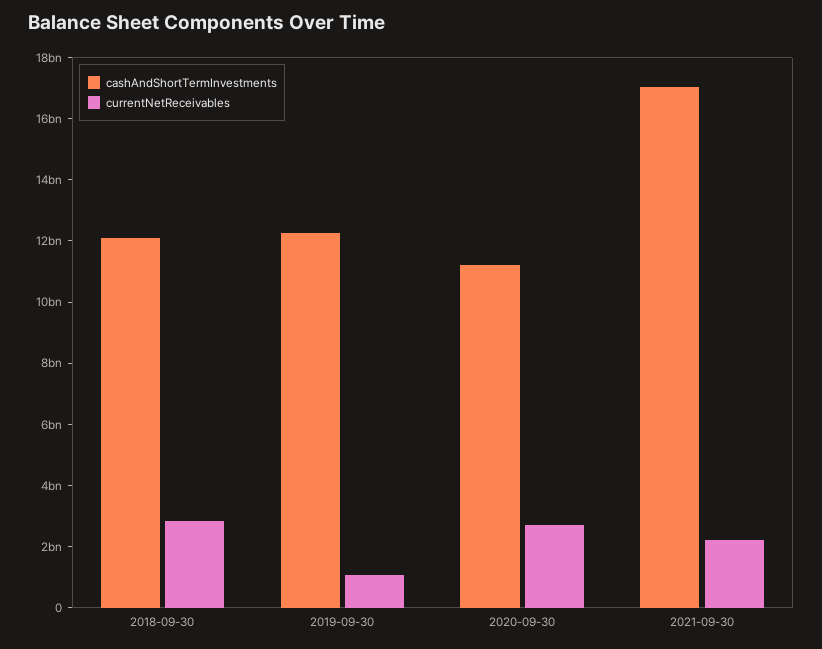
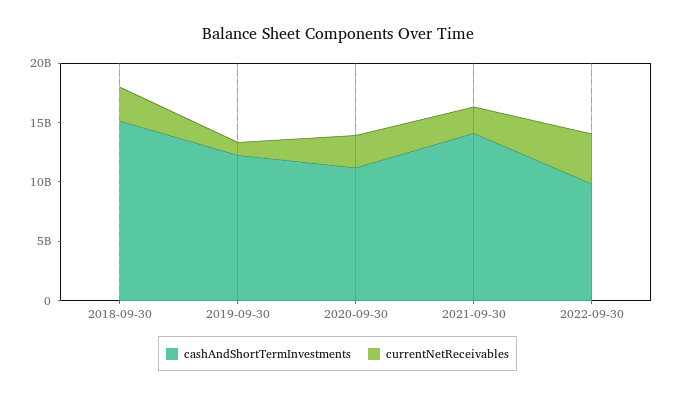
cashAndShortTermInvestments, 2018-09-30: 12000000000 -> 15000000000
cashAndShortTermInvestments, 2021-09-30: 17000000000 -> 14000000000
cashAndShortTermInvestments, 2022-09-30: none -> 10000000000
currentNetReceivables, 2022-09-30: none -> 4000000000

